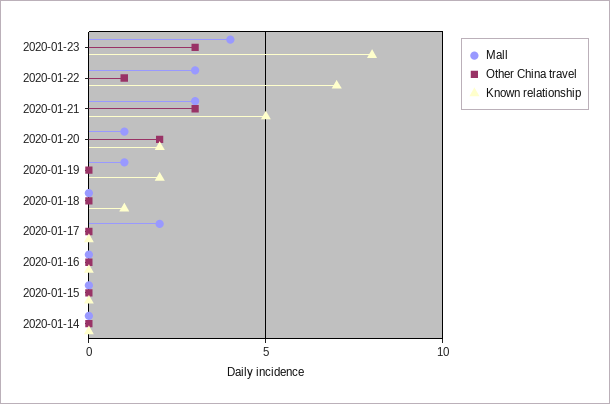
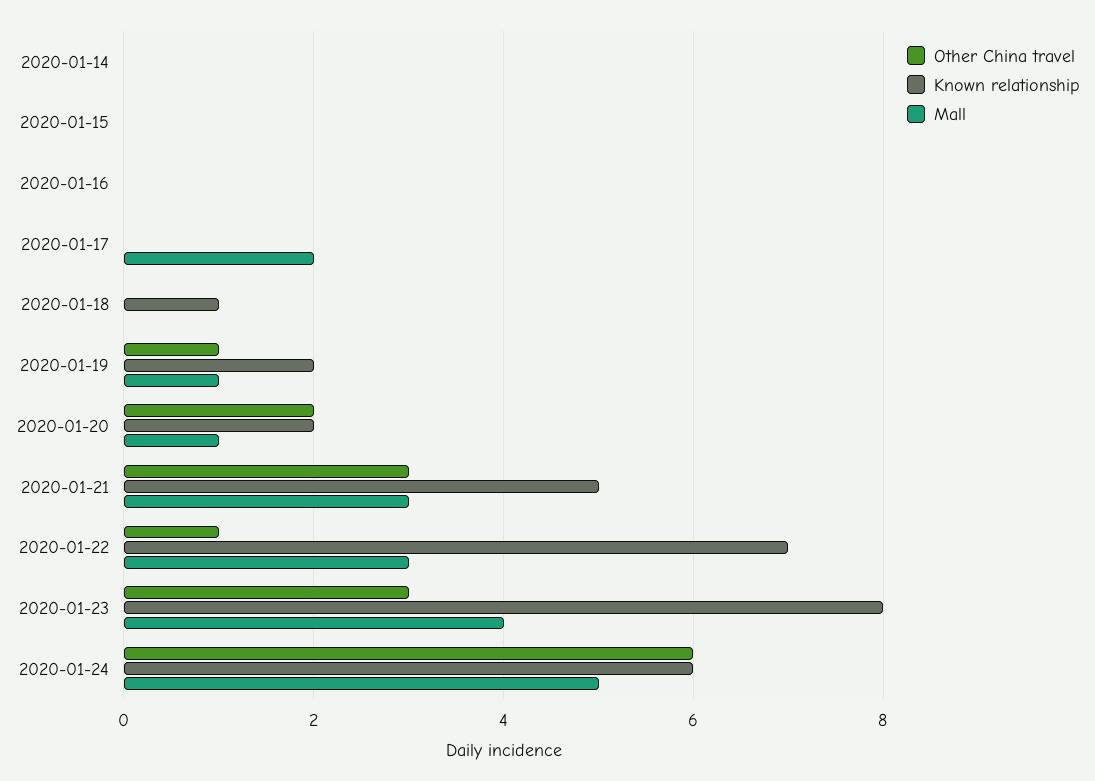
Other China travel, 2020-01-19: 0 -> 1
Other China travel, 2020-01-24: none -> 6
Known relationship, 2020-01-24: none -> 6
Mall, 2020-01-24: none -> 5

